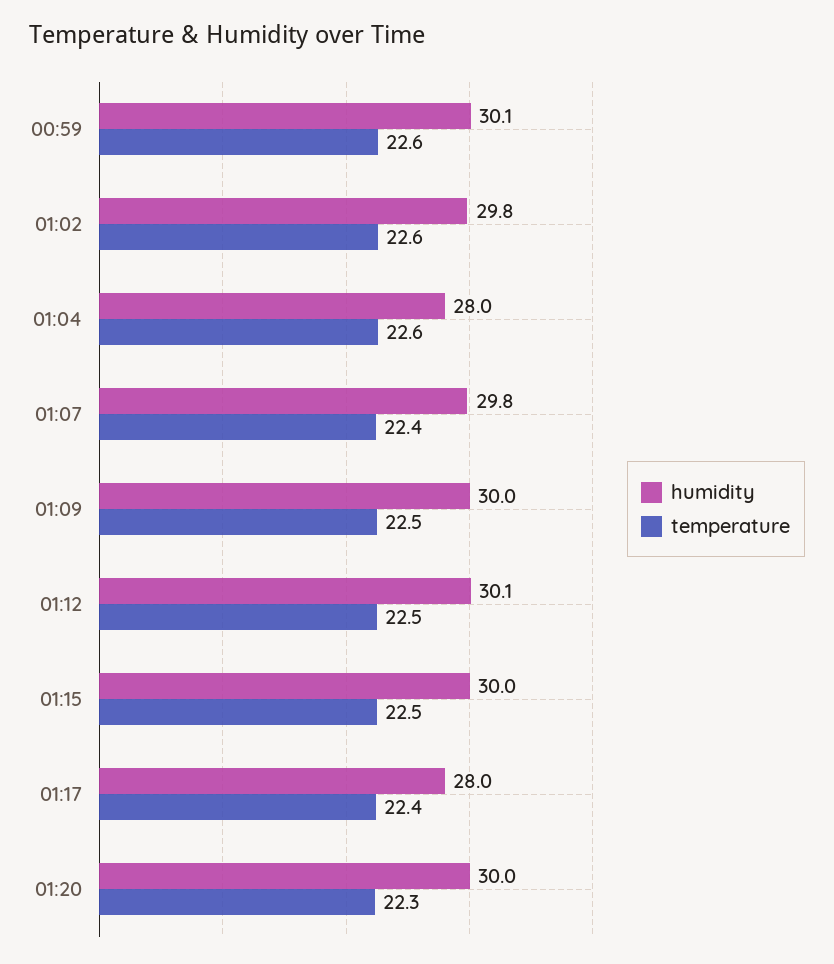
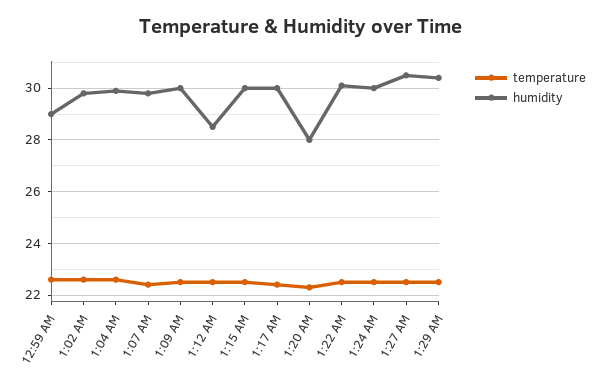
humidity, 00:59: 30.1 -> 29
humidity, 01:04: 28 -> 30
humidity, 01:12: 30.1 -> 28.5
humidity, 01:17: 28 -> 30
humidity, 01:20: 30 -> 28
temperature, 1:22 AM: none -> 22.5
humidity, 1:22 AM: none -> 30
temperature, 1:24 AM: none -> 22.5
humidity, 1:24 AM: none -> 30
temperature, 1:27 AM: none -> 22.5
humidity, 1:27 AM: none -> 30.5
temperature, 1:29 AM: none -> 22.5
humidity, 1:29 AM: none -> 30.5

